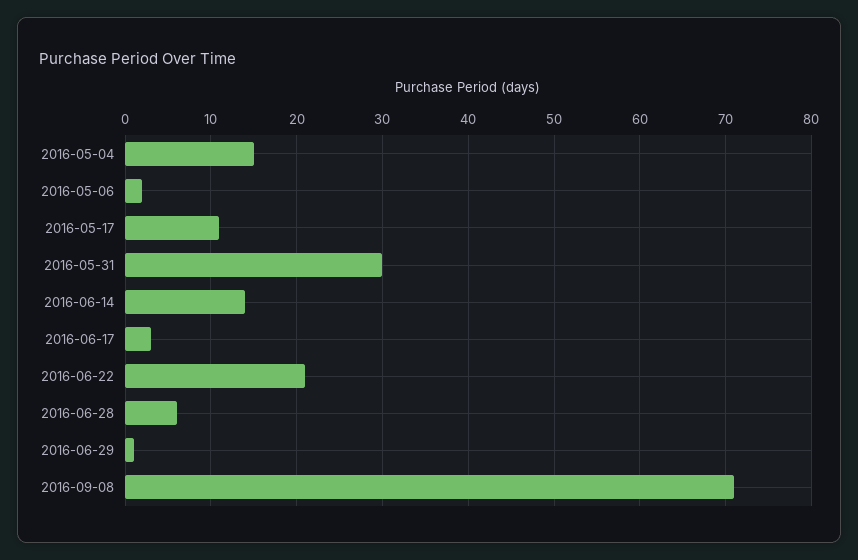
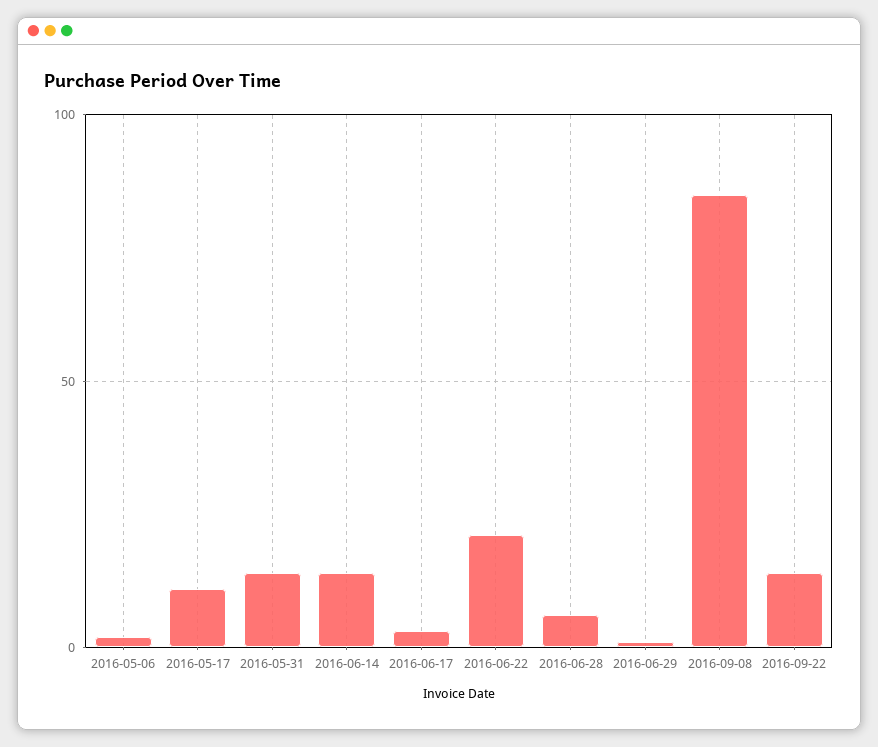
2016-05-04: 15 -> none
2016-05-31: 30 -> 15
2016-09-08: 71 -> 85
2016-09-22: none -> 15

